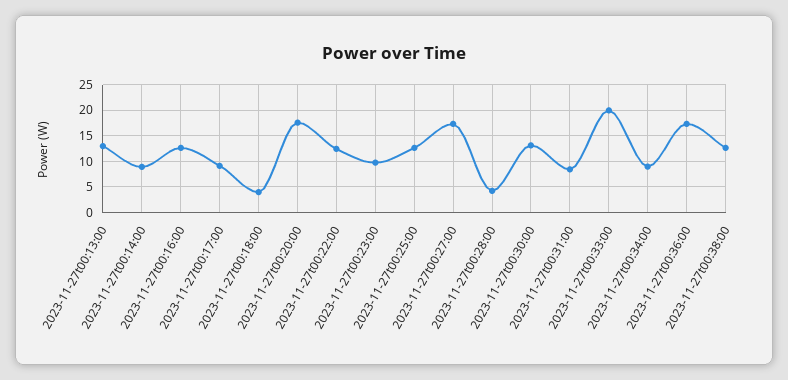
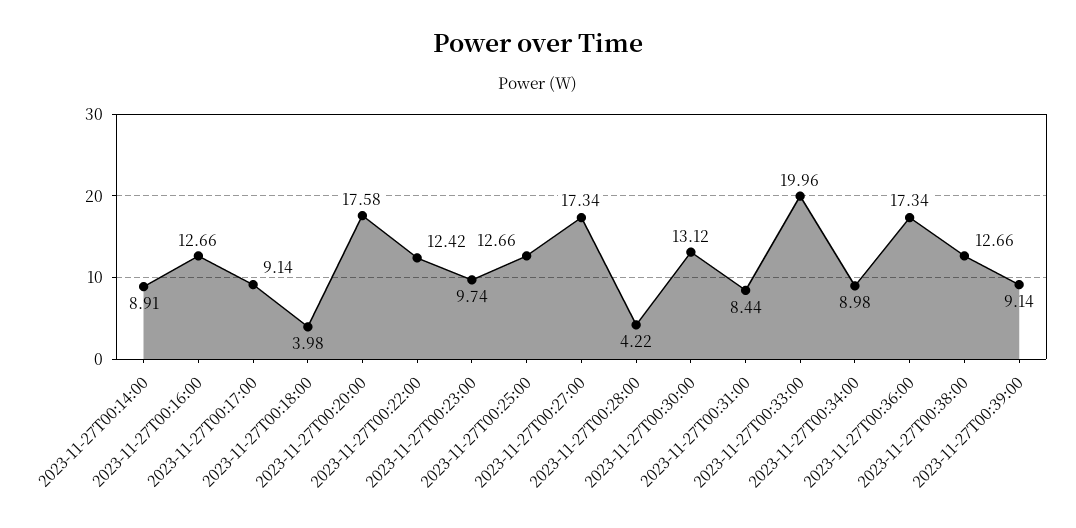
2023-11-27t00:13:00: 12.5 -> none
2023-11-27T00:39:00: none -> 9.14

